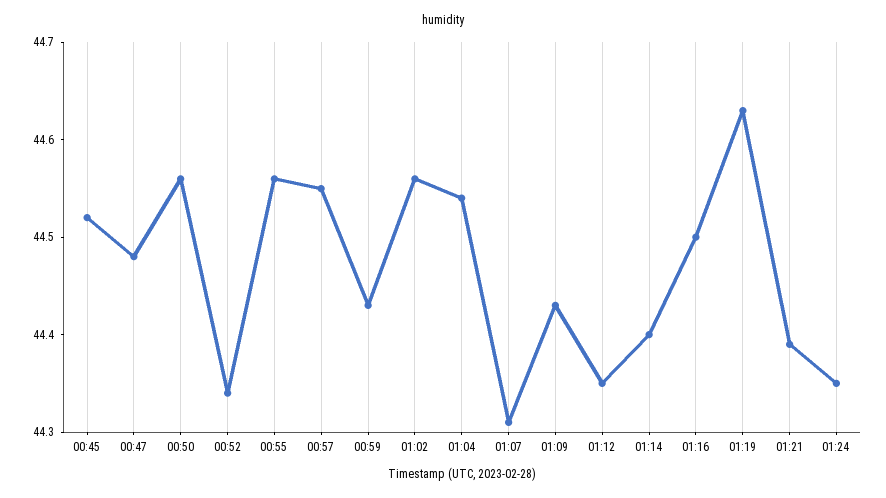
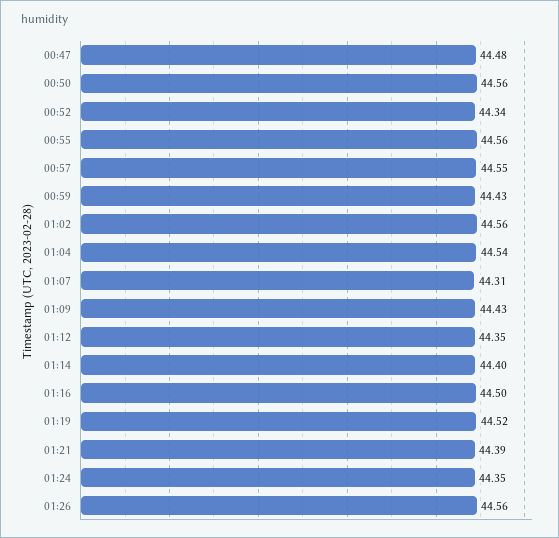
00:45: 44.52 -> none
01:19: 44.63 -> 44.52
01:26: none -> 44.56

